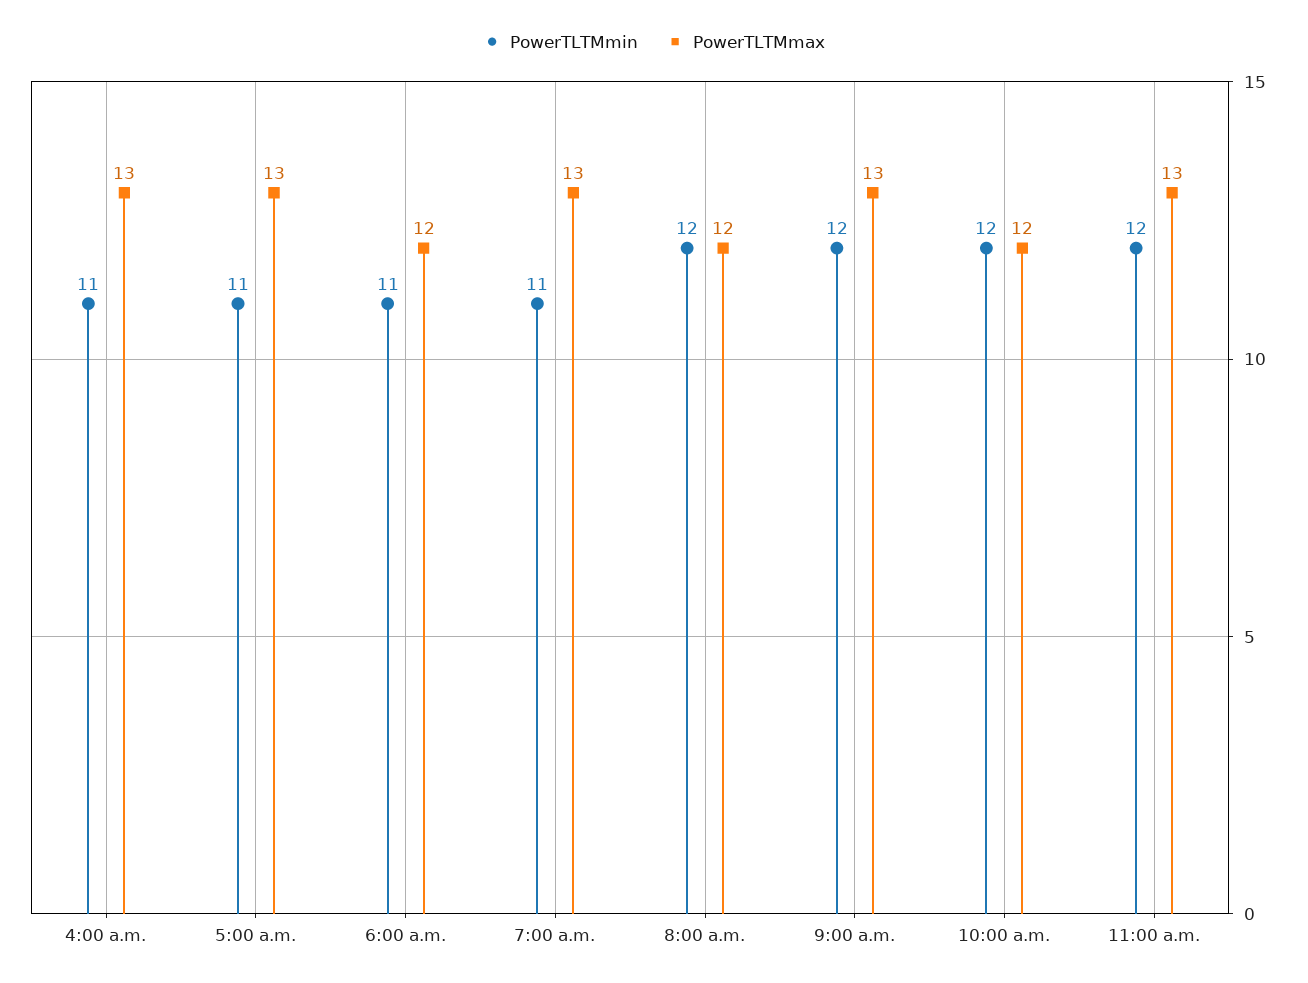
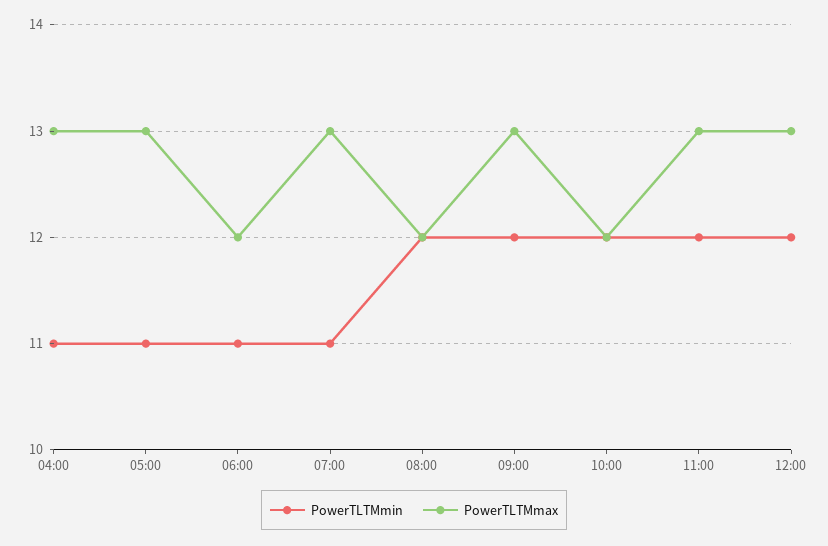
PowerTLTMmin, 12:00: none -> 12
PowerTLTMmax, 12:00: none -> 13

